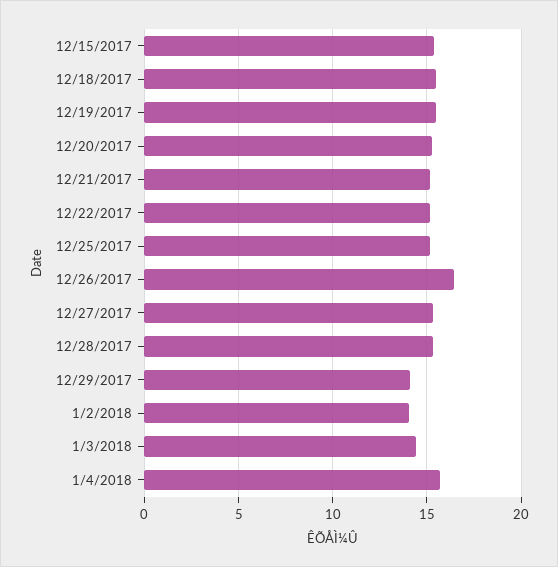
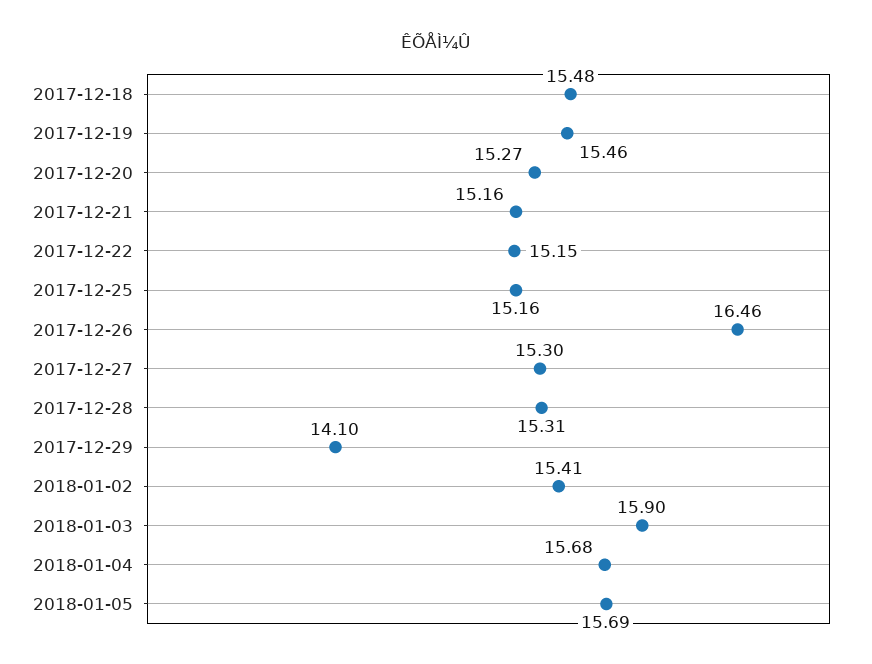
12/15/2017: 15.5 -> none
1/2/2018: 14 -> 15.41
1/3/2018: 14.5 -> 15.9
2018-01-05: none -> 15.69

